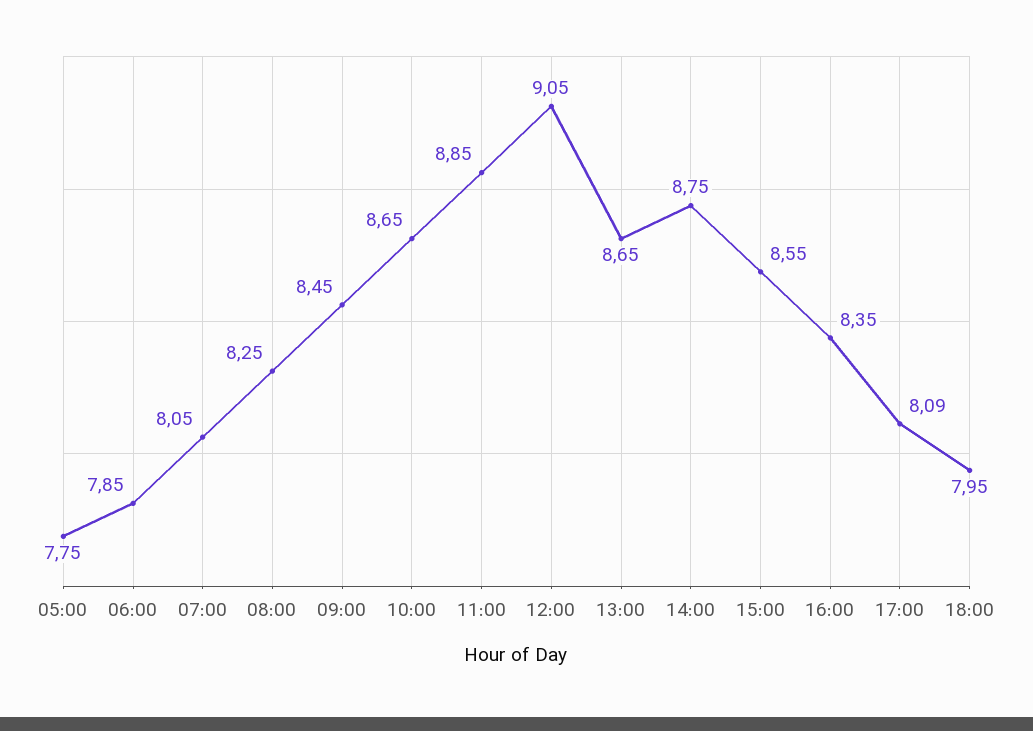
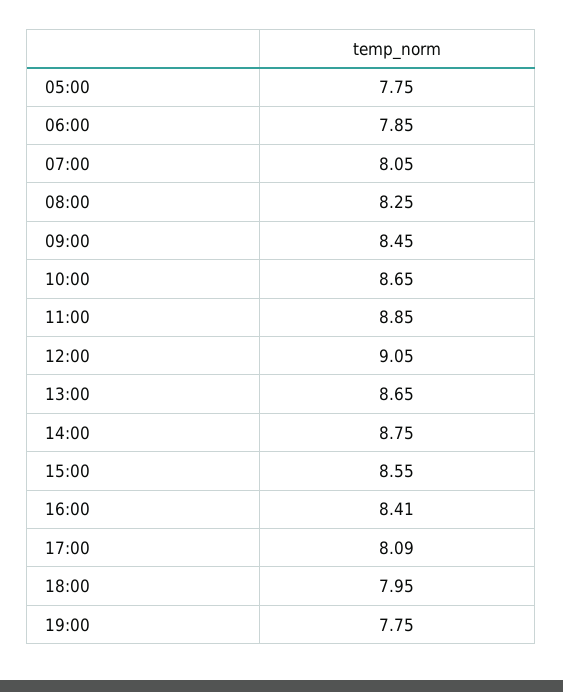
16:00: 8.35 -> 8.41
19:00: none -> 7.75

